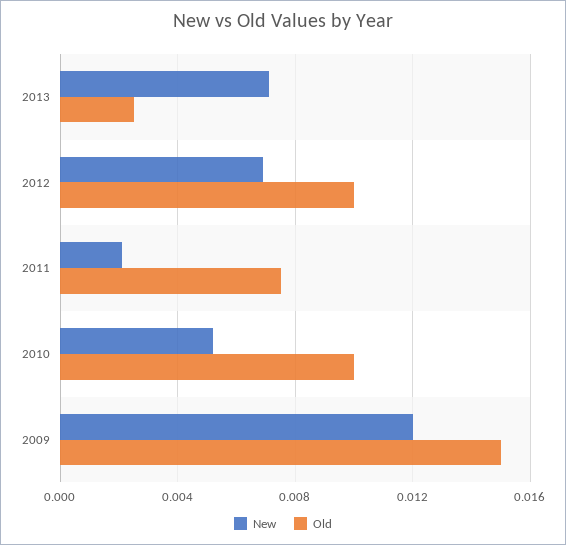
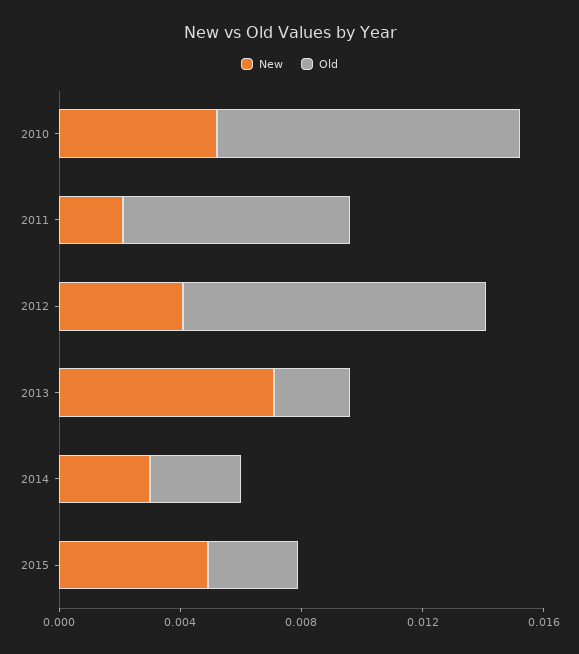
New, 2012: 0.007 -> 0.004
New, 2009: 0.012 -> none
Old, 2009: 0.015 -> none
New, 2014: none -> 0.003
Old, 2014: none -> 0.003
New, 2015: none -> 0.005
Old, 2015: none -> 0.003

